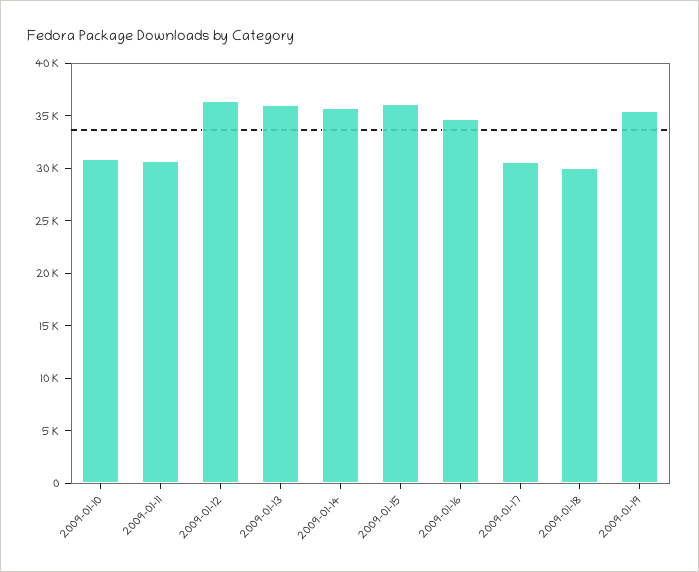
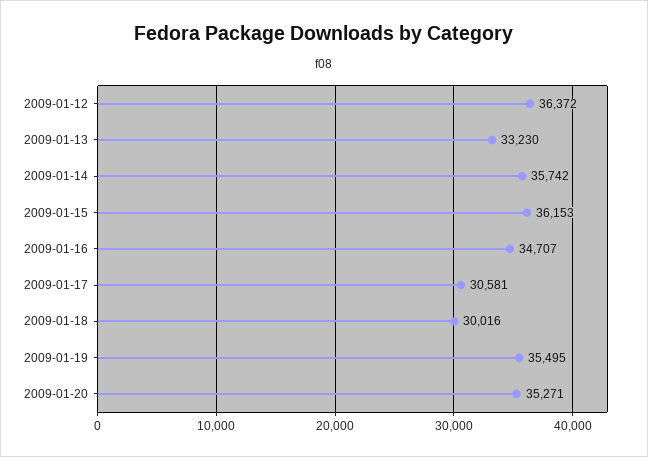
2009-01-10: 31000 -> none
2009-01-11: 31000 -> none
2009-01-13: 36000 -> 33230
2009-01-20: none -> 35271

